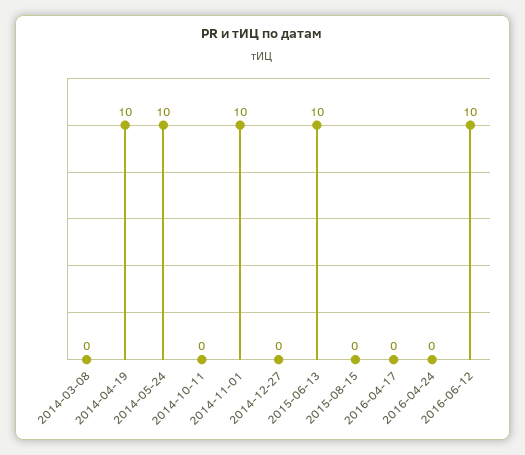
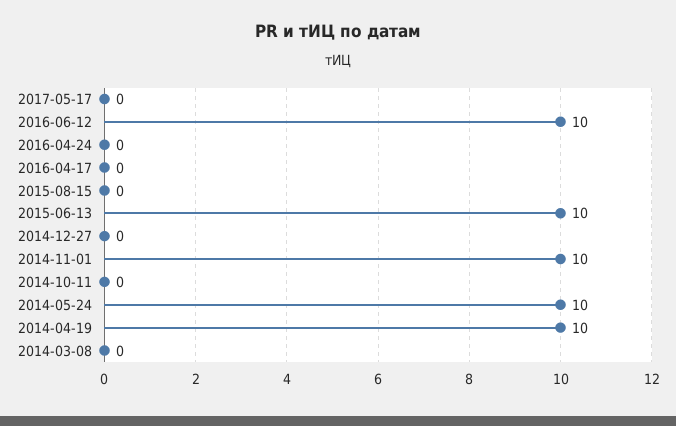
2017-05-17: none -> 0

